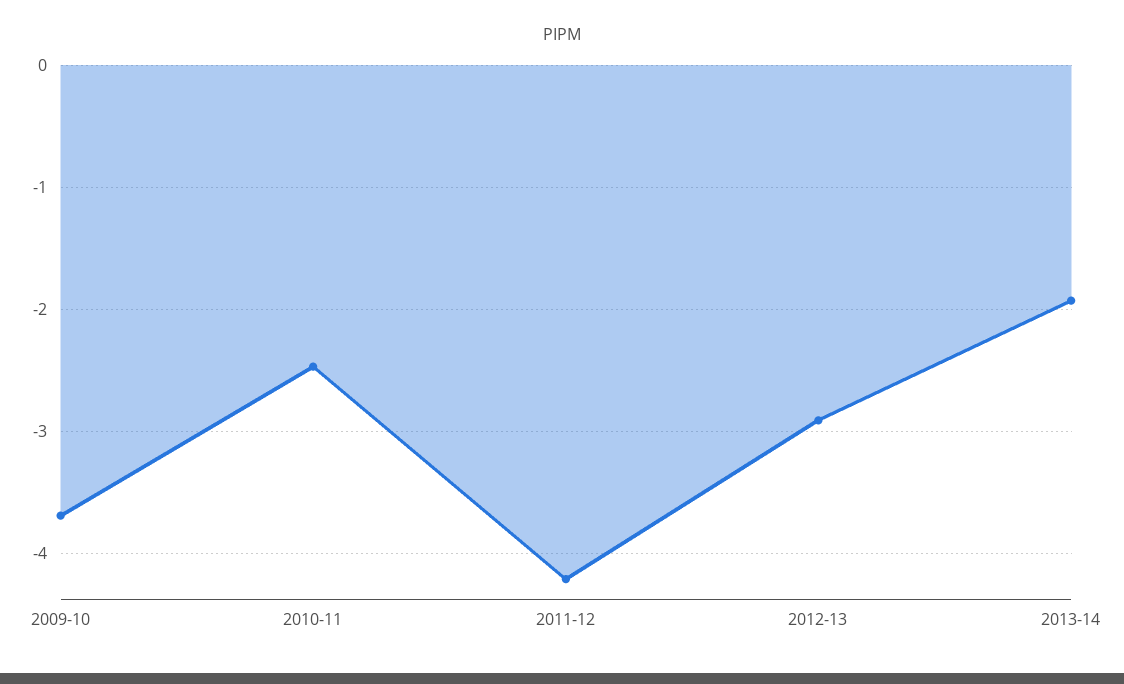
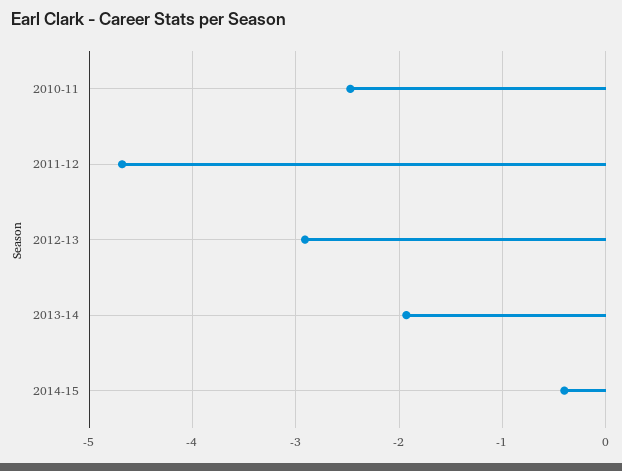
2009-10: -3.7 -> none
2011-12: -4.2 -> -4.7
2014-15: none -> -0.4

